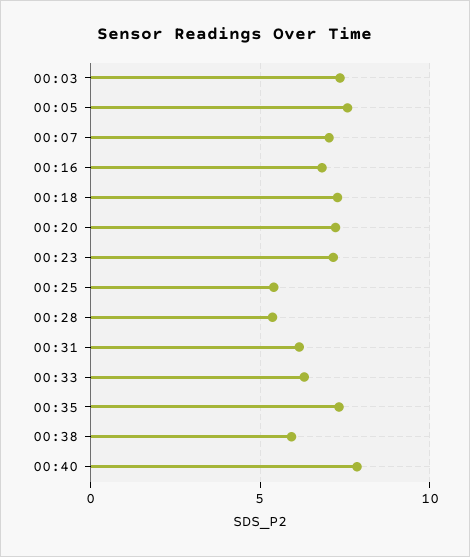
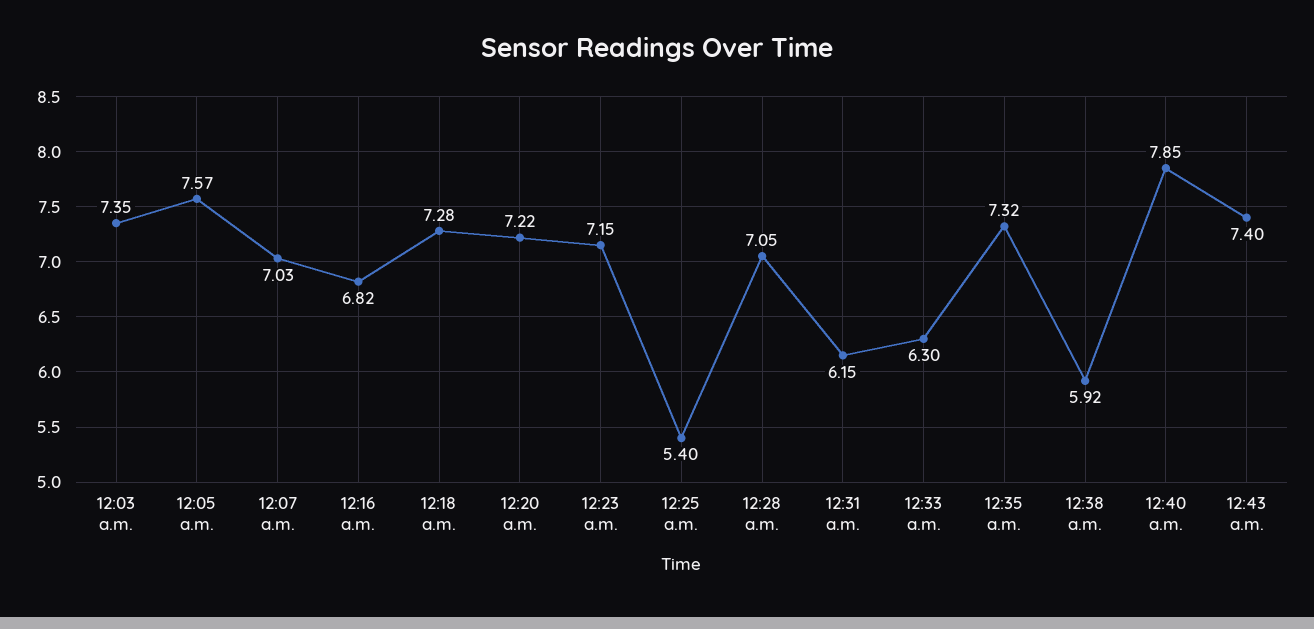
00:28: 5.5 -> 7.05
12:43 a.m.: none -> 7.4

